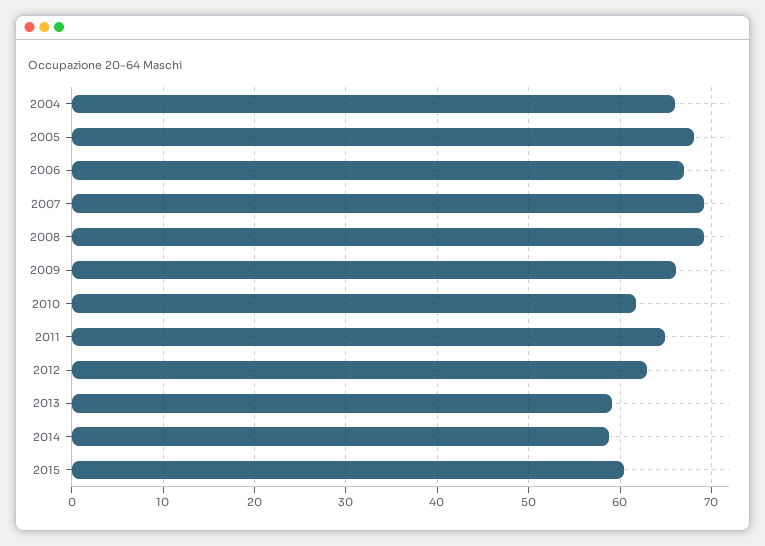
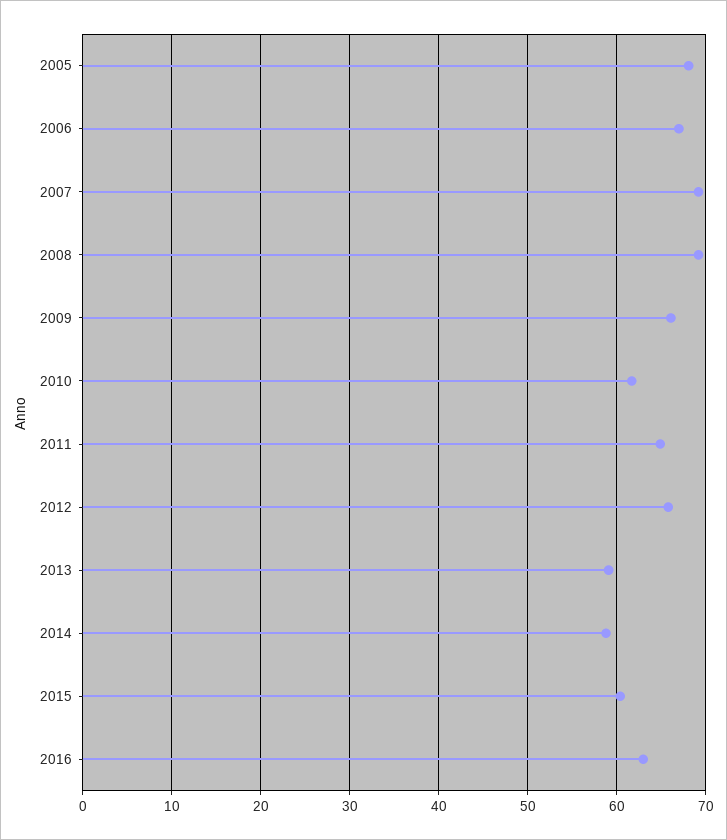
2004: 66 -> none
2012: 63 -> 66
2016: none -> 63

